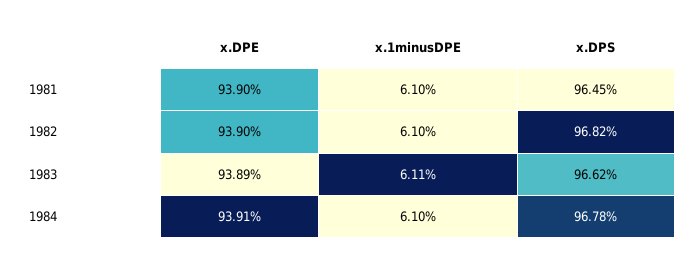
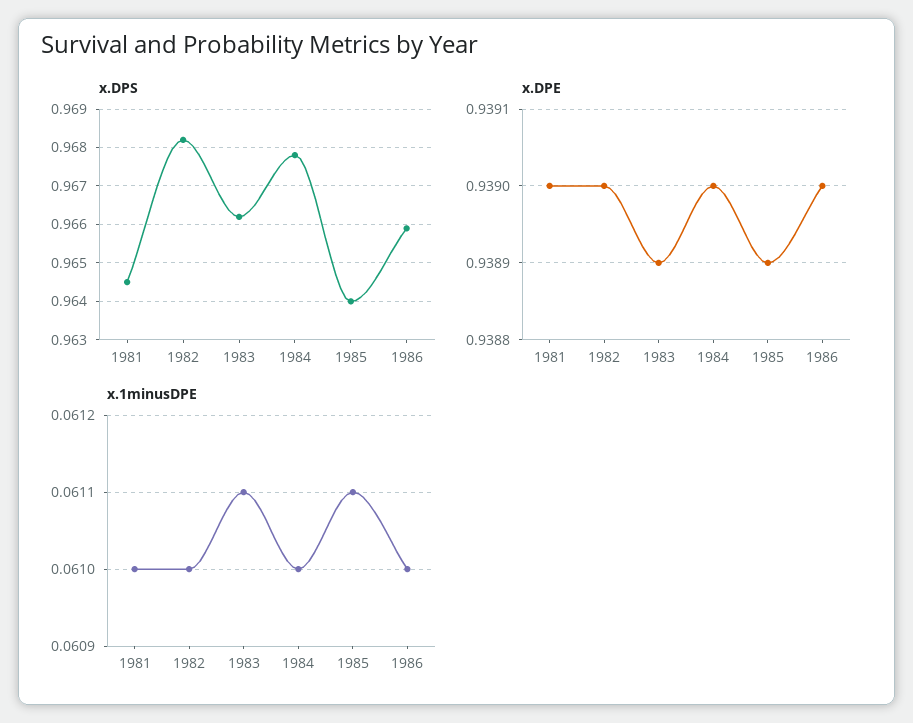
x.DPE, 1984: 0.9391 -> 0.939
x.DPS, 1985: none -> 0.964
x.DPS, 1986: none -> 0.966
x.DPE, 1985: none -> 0.9389
x.DPE, 1986: none -> 0.939
x.1minusDPE, 1985: none -> 0.0611
x.1minusDPE, 1986: none -> 0.061

